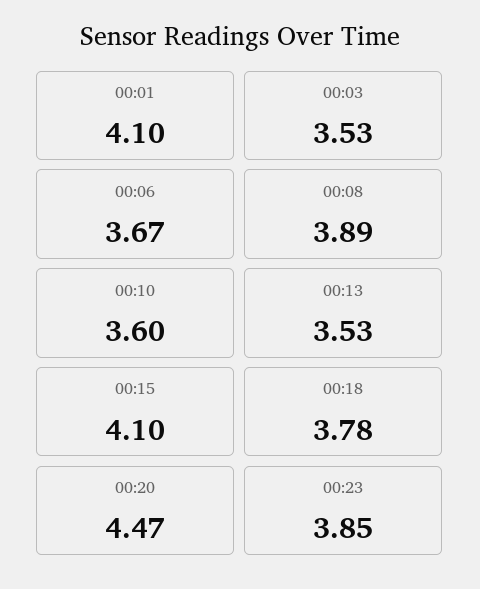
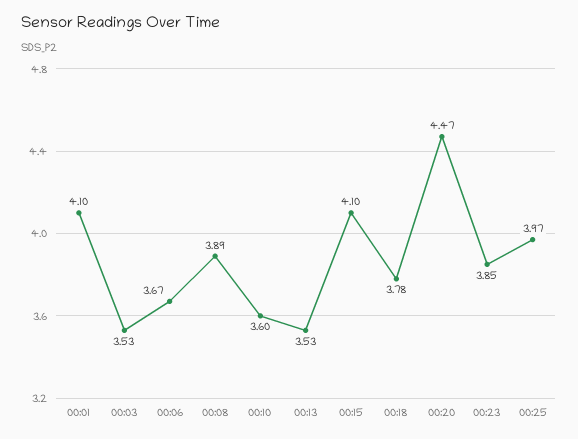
00:25: none -> 3.97

